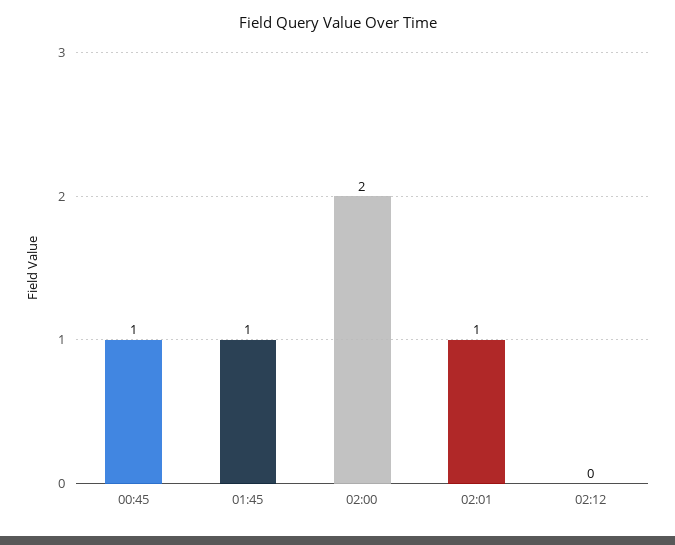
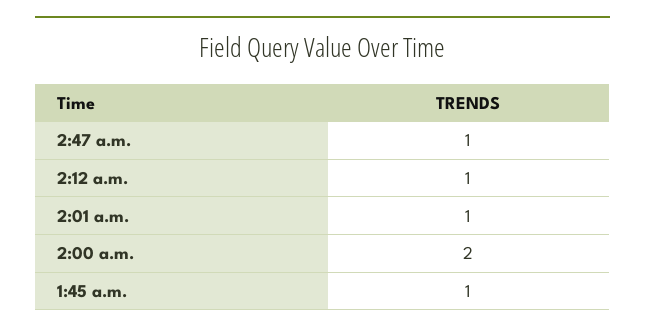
00:45: 1 -> none
02:12: 0 -> 1
2:47 a.m.: none -> 1

